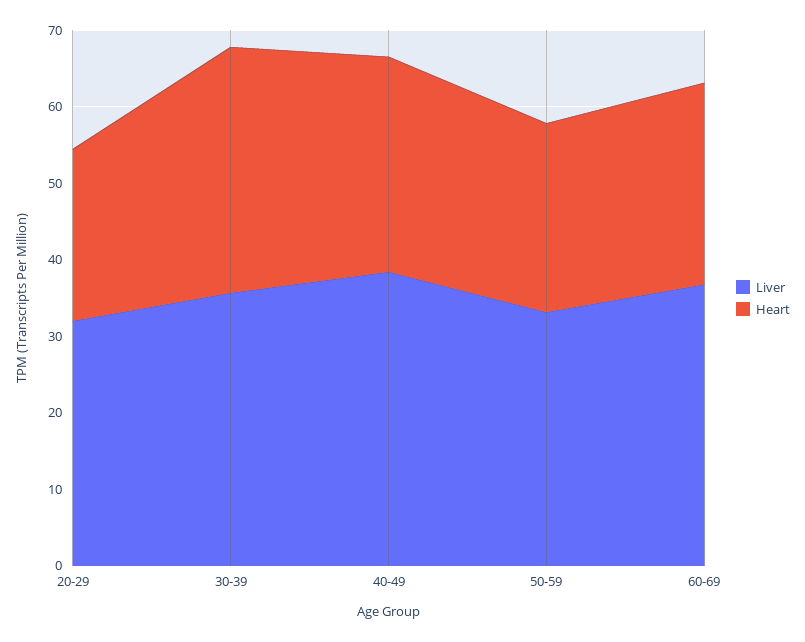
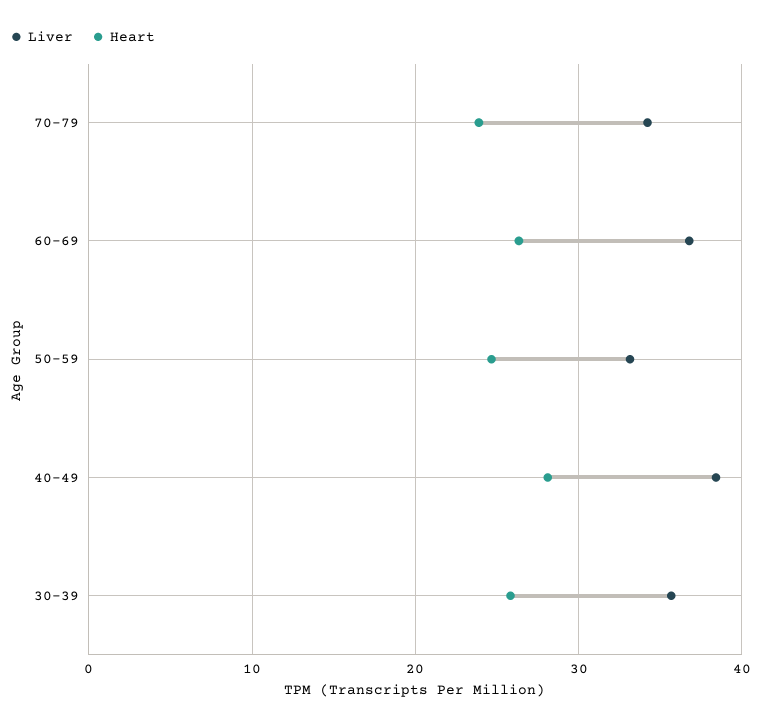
Liver, 20-29: 32 -> none
Heart, 20-29: 22 -> none
Heart, 30-39: 32 -> 26
Liver, 70-79: none -> 34
Heart, 70-79: none -> 24

